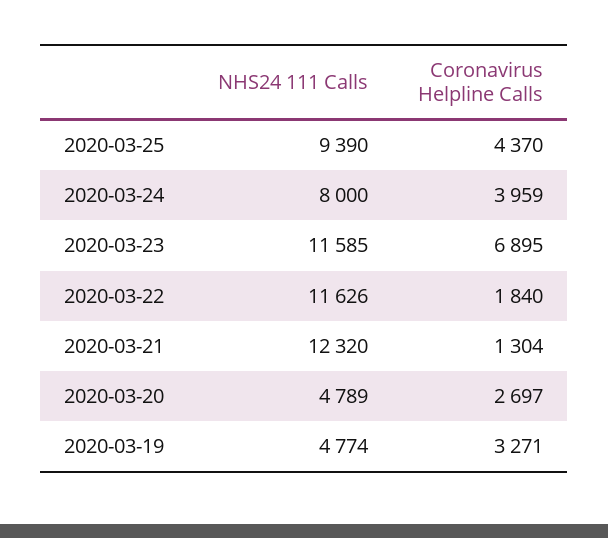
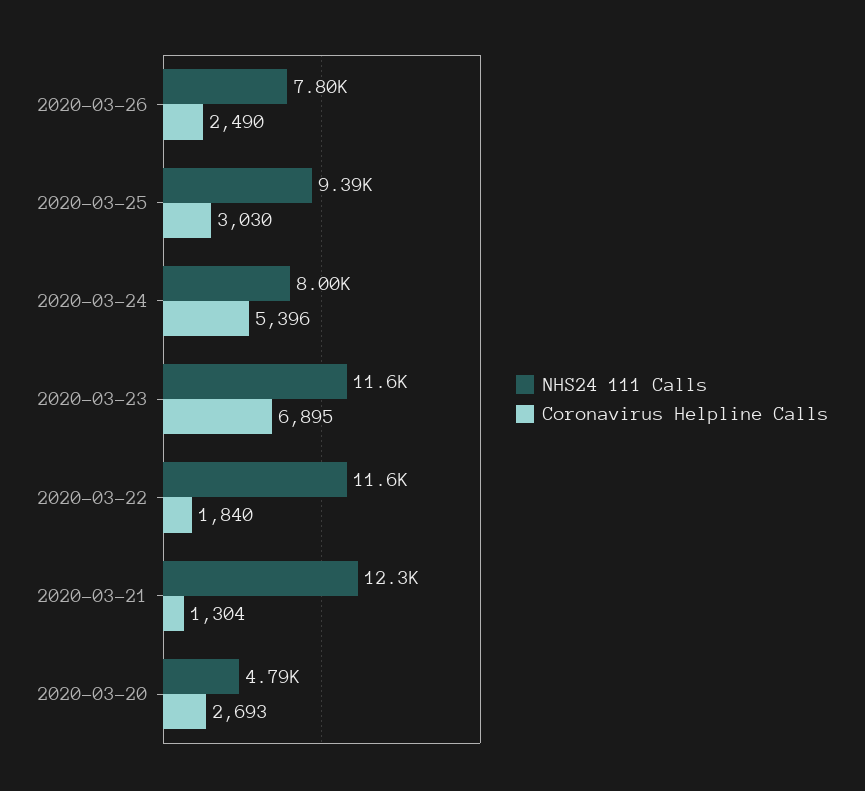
Coronavirus Helpline Calls, 2020-03-25: 4370 -> 3030
Coronavirus Helpline Calls, 2020-03-24: 3959 -> 5396
Coronavirus Helpline Calls, 2020-03-20: 2697 -> 2693
NHS24 111 Calls, 2020-03-19: 4774 -> none
Coronavirus Helpline Calls, 2020-03-19: 3271 -> none
NHS24 111 Calls, 2020-03-26: none -> 7800
Coronavirus Helpline Calls, 2020-03-26: none -> 2490

